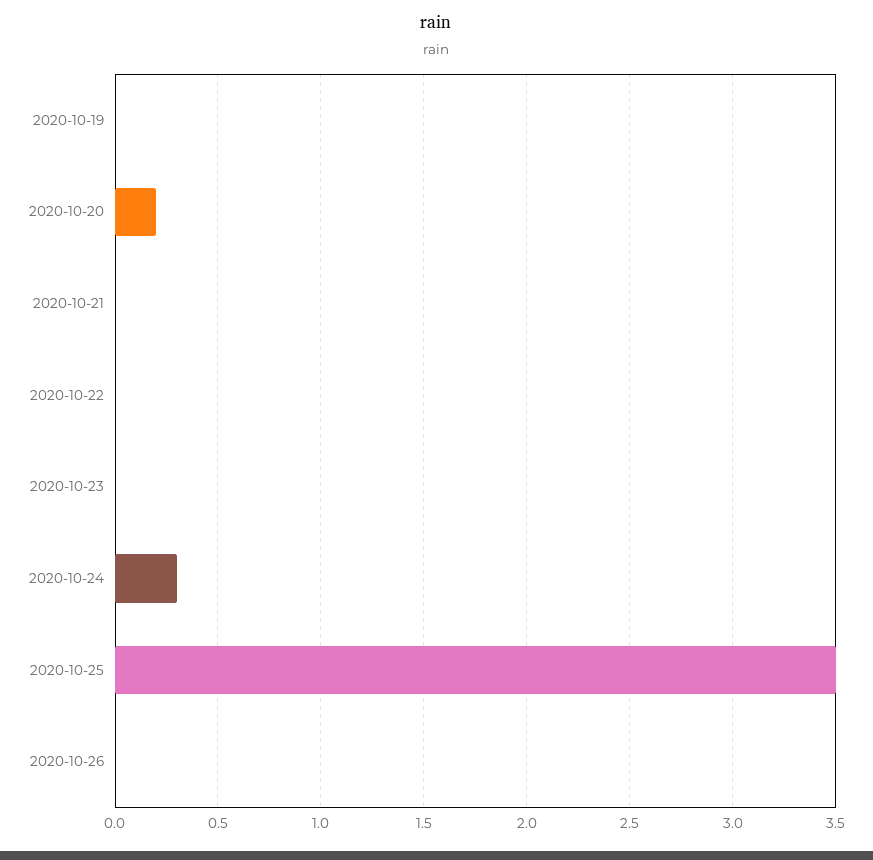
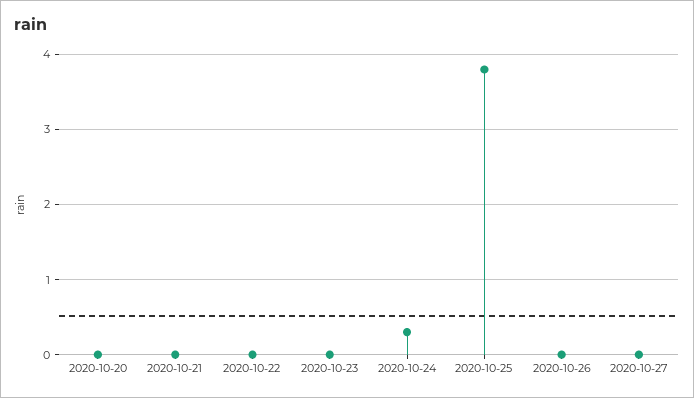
2020-10-19: 0 -> none
2020-10-20: 0.2 -> 0
2020-10-25: 3.5 -> 3.8
2020-10-27: none -> 0

